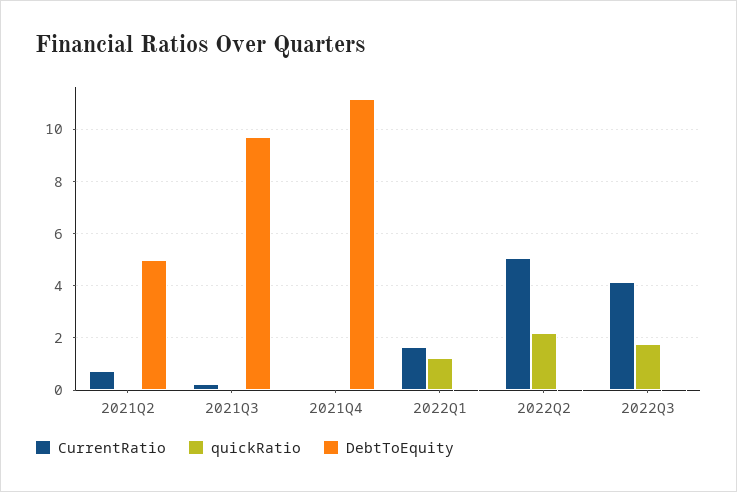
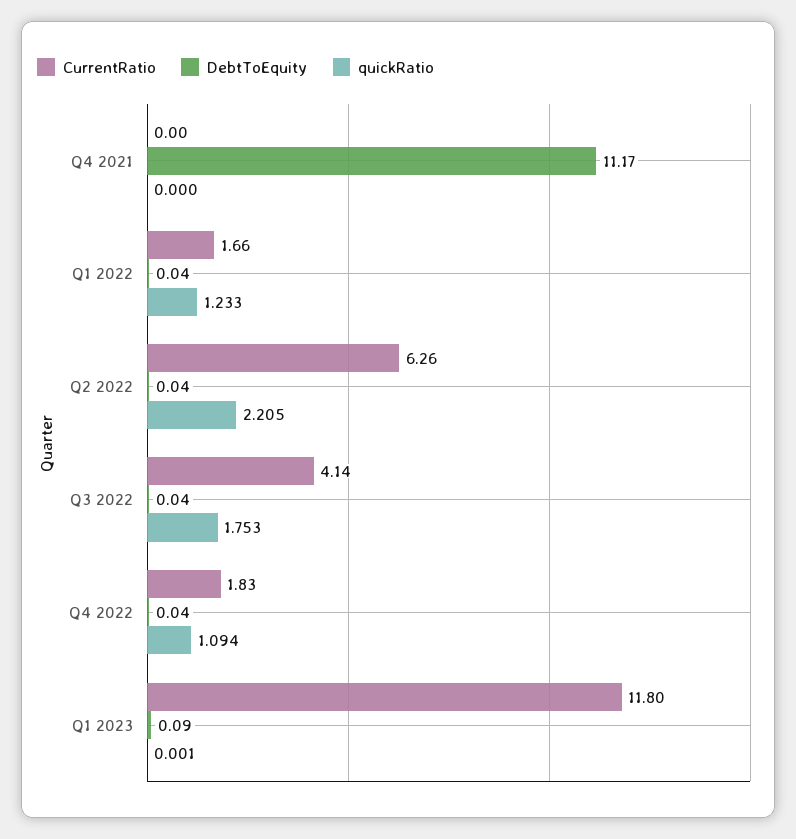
CurrentRatio, 2021Q2: 0.75 -> none
quickRatio, 2021Q2: 0 -> none
DebtToEquity, 2021Q2: 5 -> none
CurrentRatio, 2021Q3: 0.25 -> none
quickRatio, 2021Q3: 0 -> none
DebtToEquity, 2021Q3: 9.75 -> none
CurrentRatio, 2022Q2: 5 -> 6.26
CurrentRatio, Q4 2022: none -> 1.83
DebtToEquity, Q4 2022: none -> 0.04
quickRatio, Q4 2022: none -> 1.094
CurrentRatio, Q1 2023: none -> 11.8
DebtToEquity, Q1 2023: none -> 0.09
quickRatio, Q1 2023: none -> 0.001

